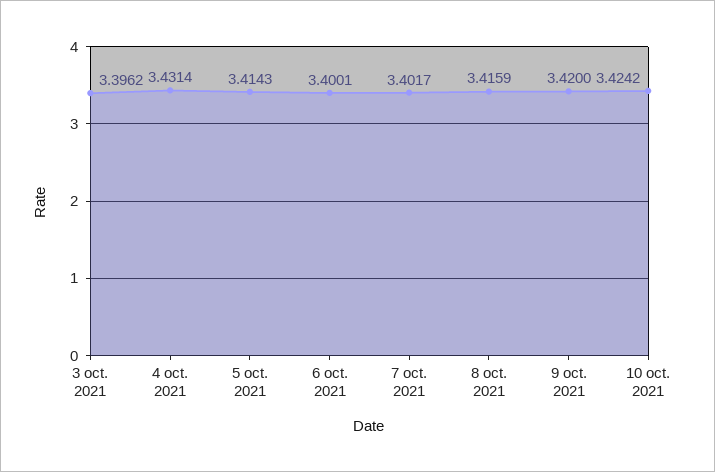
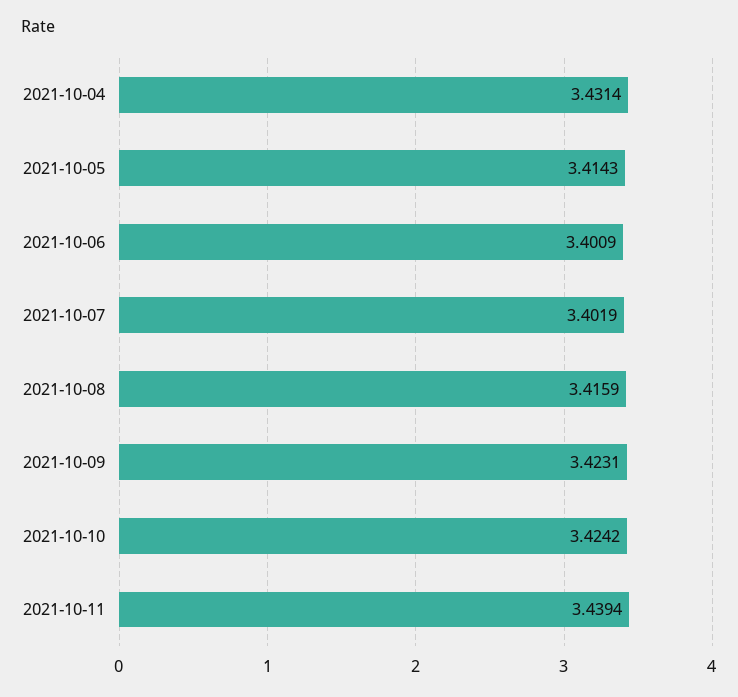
3 oct. 2021: 3.3962 -> none
6 oct. 2021: 3.4001 -> 3.4009
7 oct. 2021: 3.4017 -> 3.4019
9 oct. 2021: 3.42 -> 3.4231
2021-10-11: none -> 3.4394

